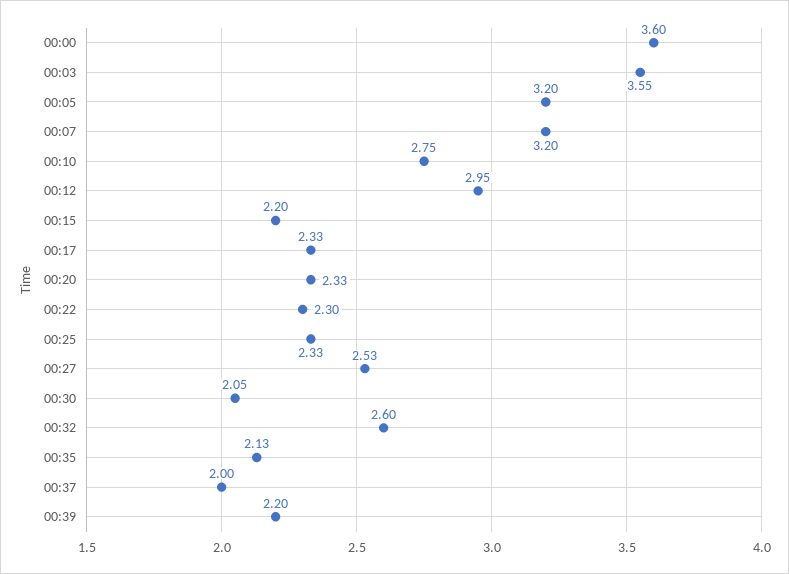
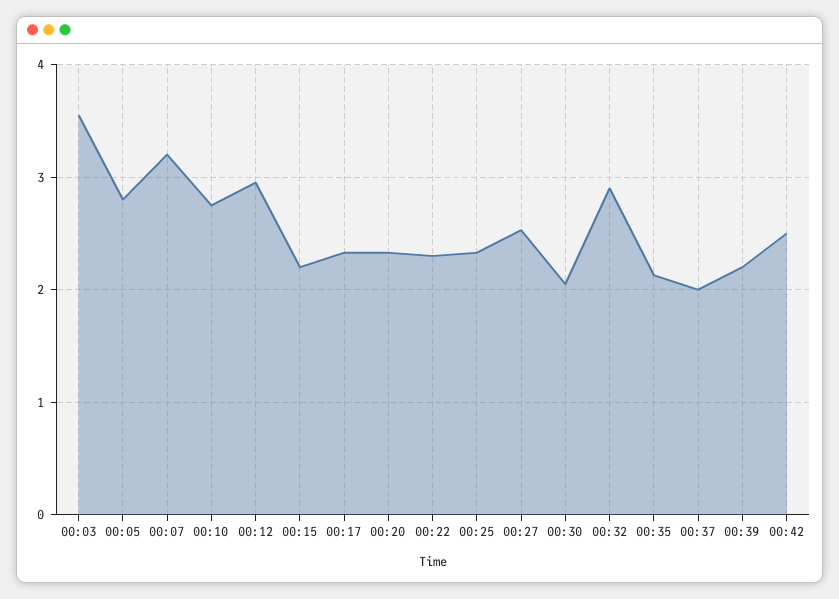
00:00: 3.6 -> none
00:05: 3.2 -> 2.8
00:32: 2.6 -> 2.9
00:42: none -> 2.5

